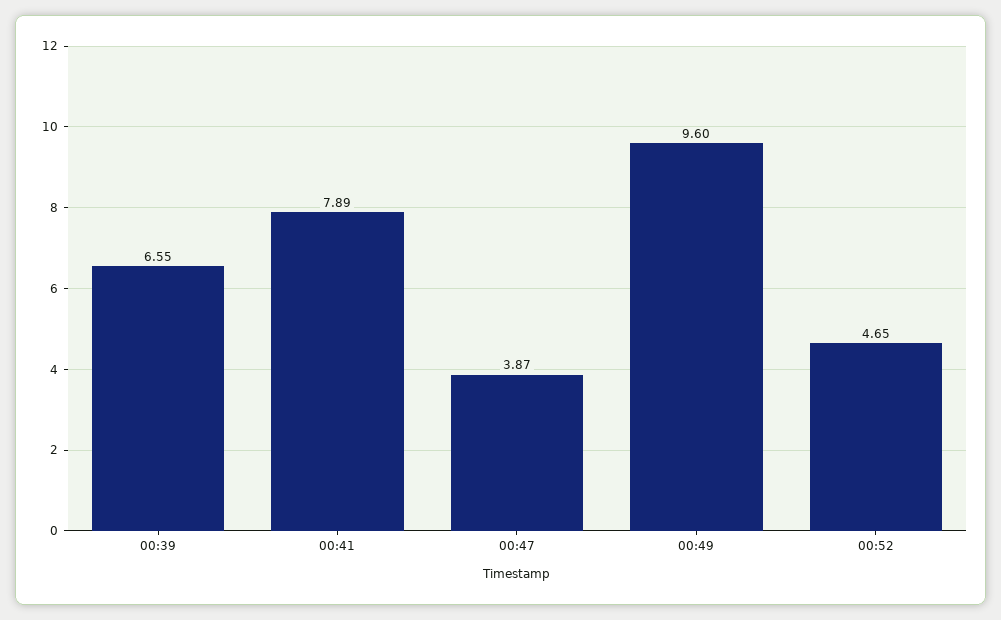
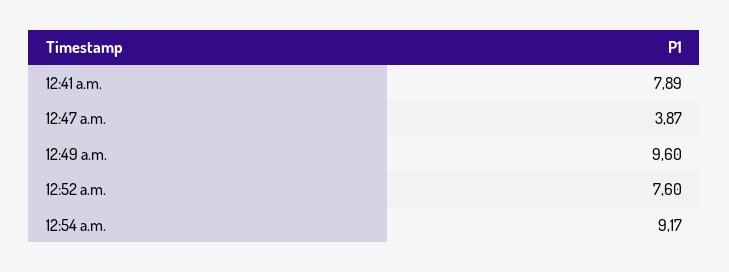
00:39: 6.55 -> none
00:52: 4.65 -> 7.6
12:54 a.m.: none -> 9.17

